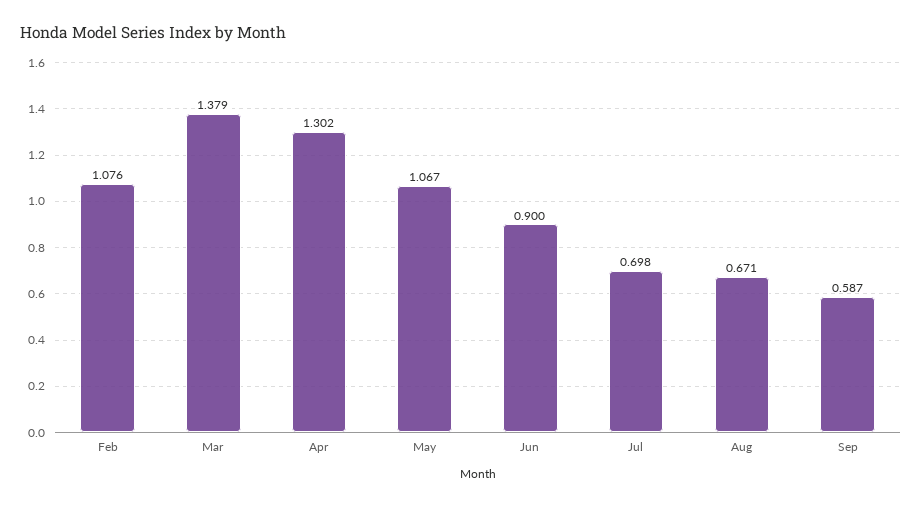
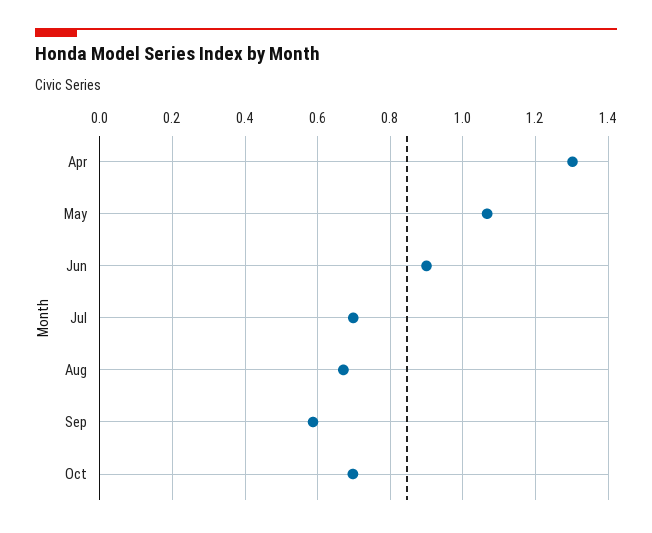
Feb: 1.076 -> none
Mar: 1.379 -> none
Oct: none -> 0.7

